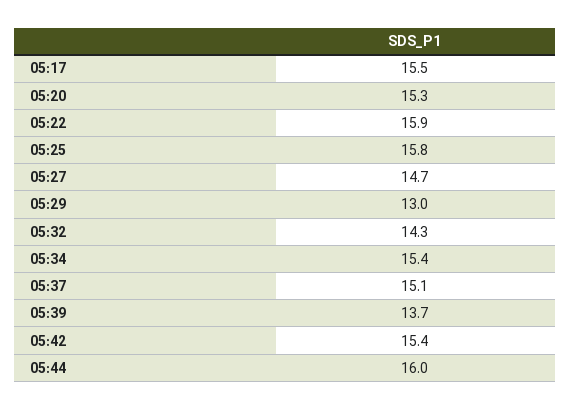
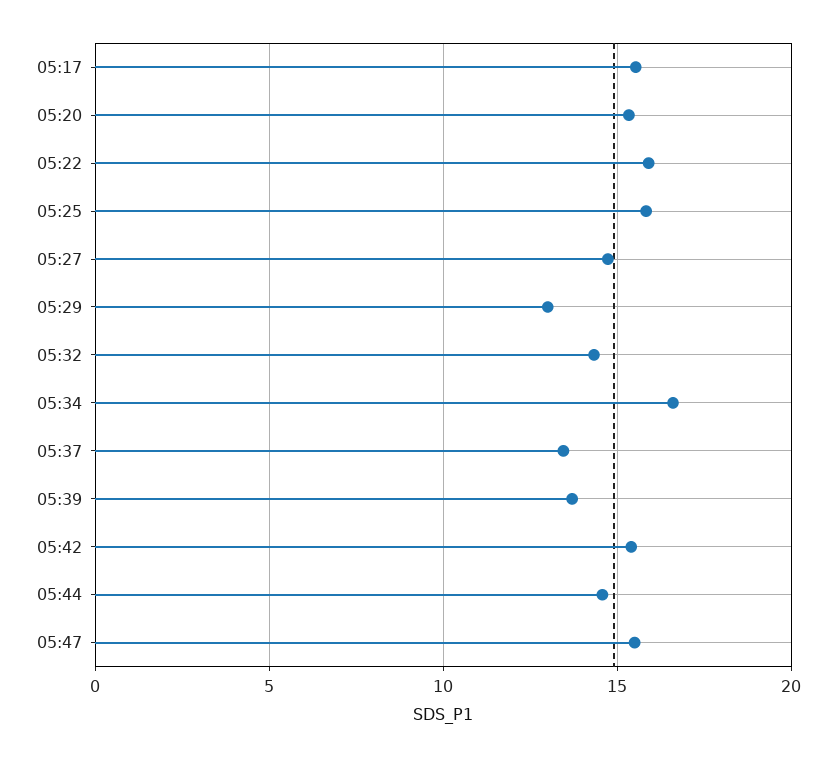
05:34: 15.4 -> 16.5
05:37: 15.1 -> 13.5
05:44: 16 -> 14.5
05:47: none -> 15.5

